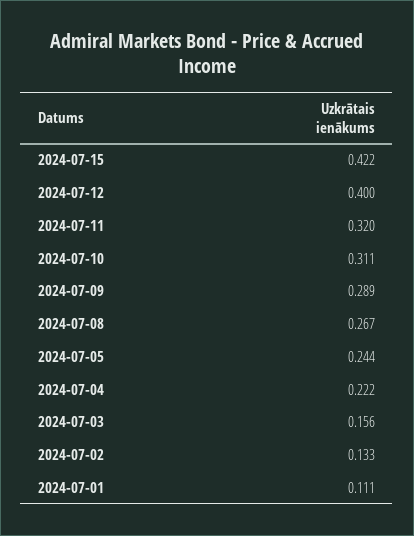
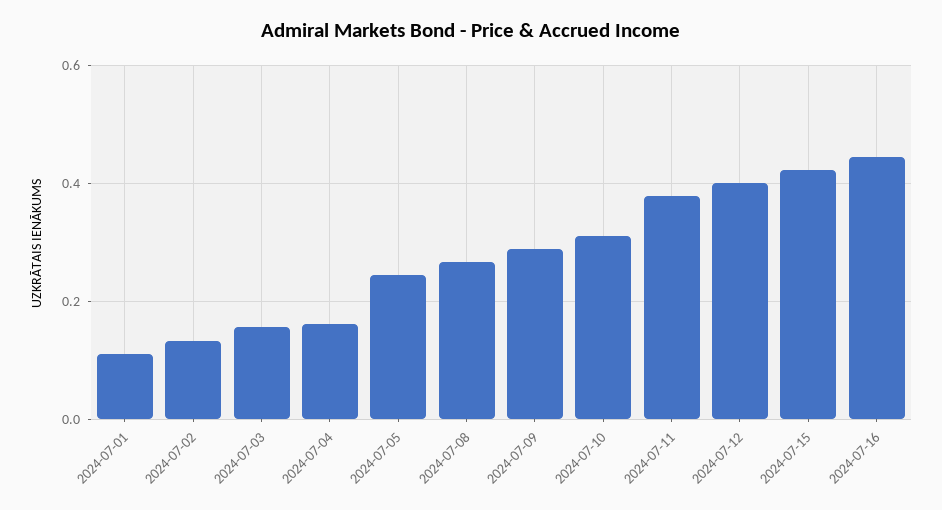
2024-07-11: 0.32 -> 0.38
2024-07-04: 0.222 -> 0.16
2024-07-16: none -> 0.44

